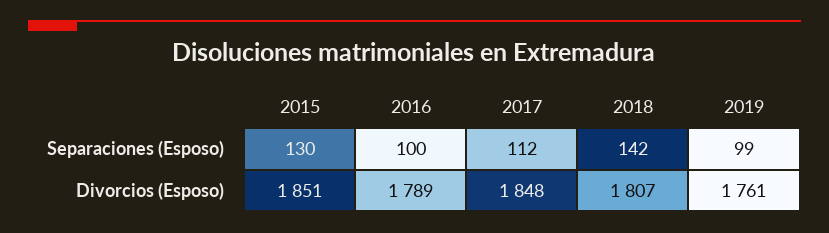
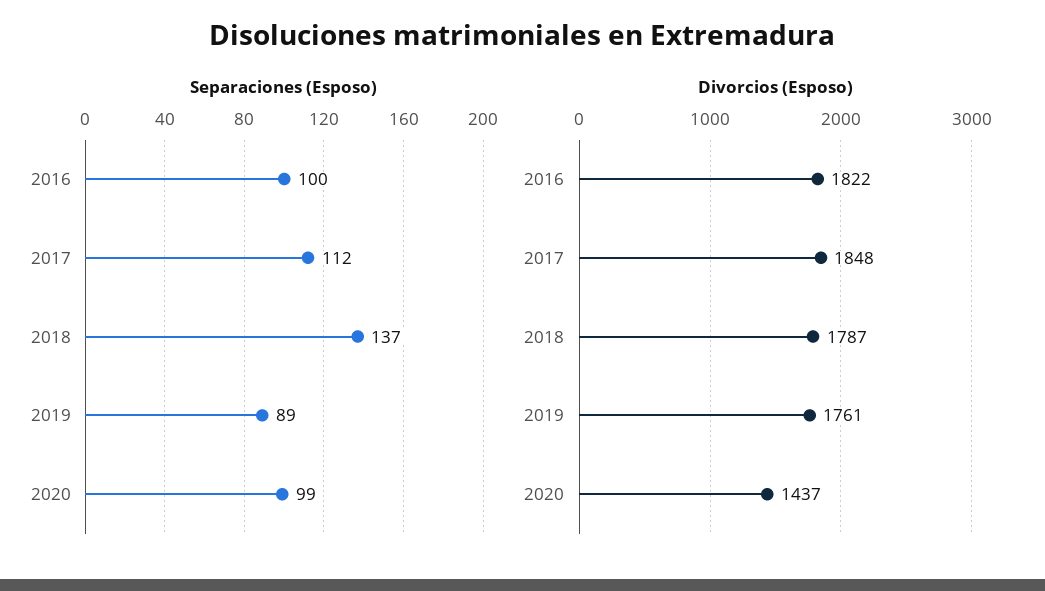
Separaciones (Esposo), 2015: 130 -> none
Separaciones (Esposo), 2018: 142 -> 137
Separaciones (Esposo), 2019: 99 -> 89
Divorcios (Esposo), 2015: 1851 -> none
Divorcios (Esposo), 2016: 1789 -> 1822
Divorcios (Esposo), 2018: 1807 -> 1787
Separaciones (Esposo), 2020: none -> 99
Divorcios (Esposo), 2020: none -> 1437

